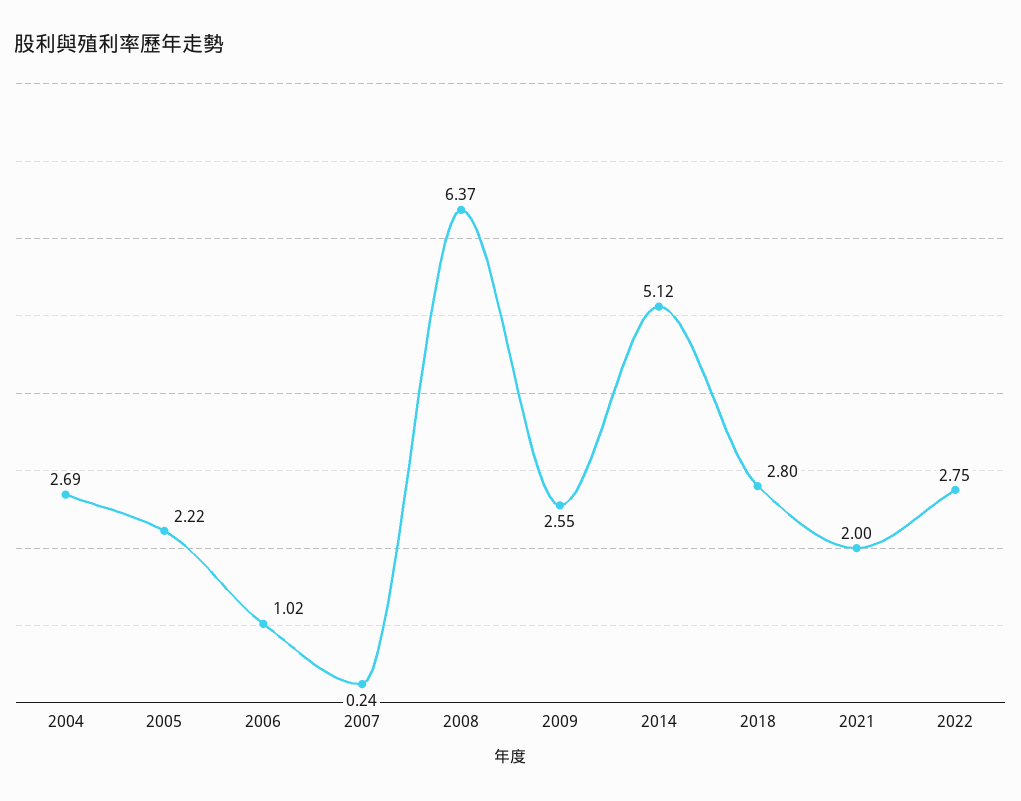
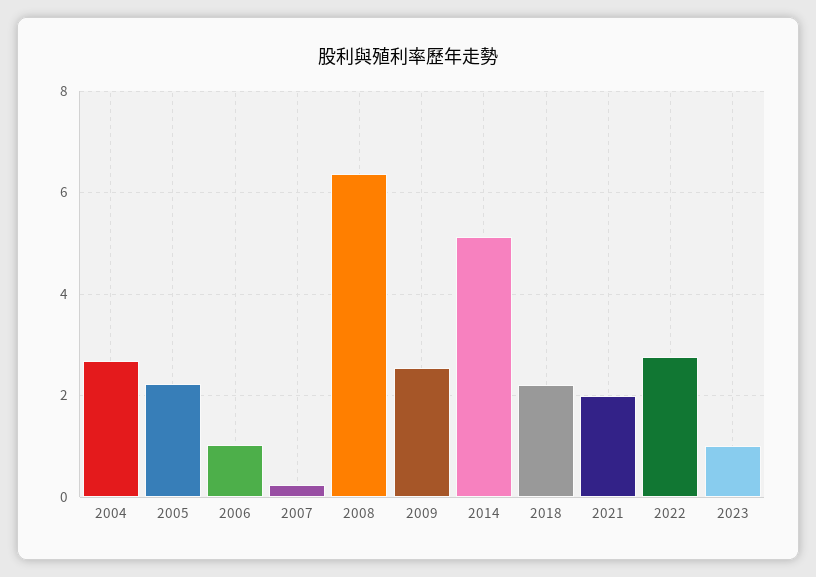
2018: 2.8 -> 2.2
2023: none -> 1

